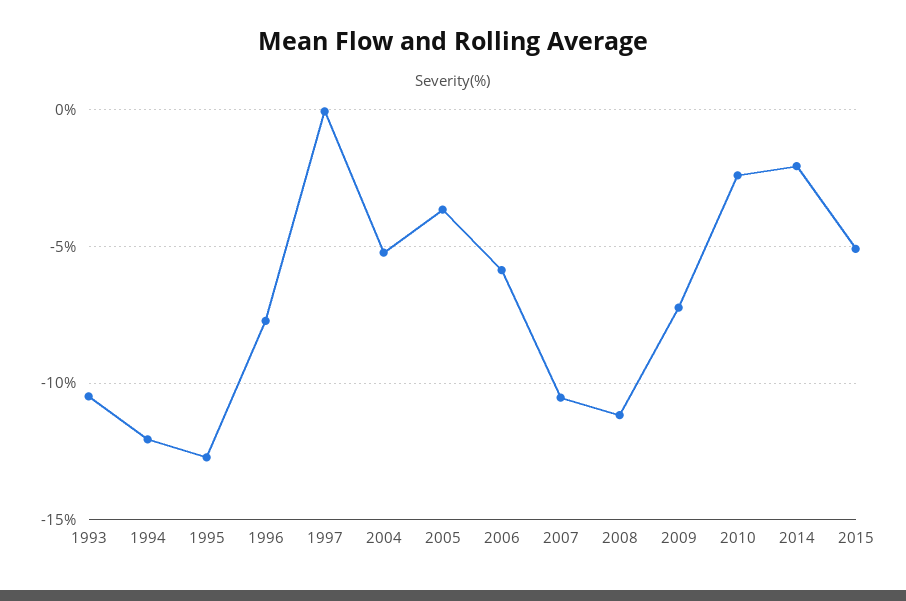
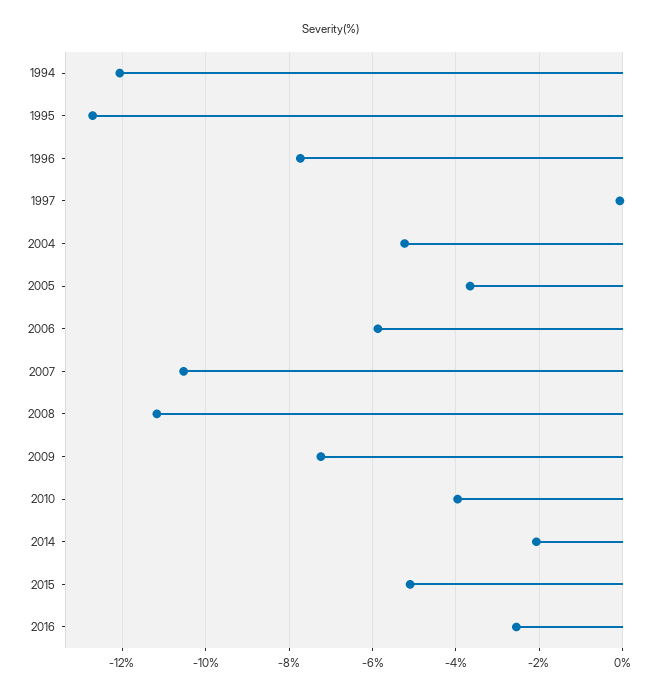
1993: -10.5 -> none
2010: -2.5 -> -4
2016: none -> -2.6

